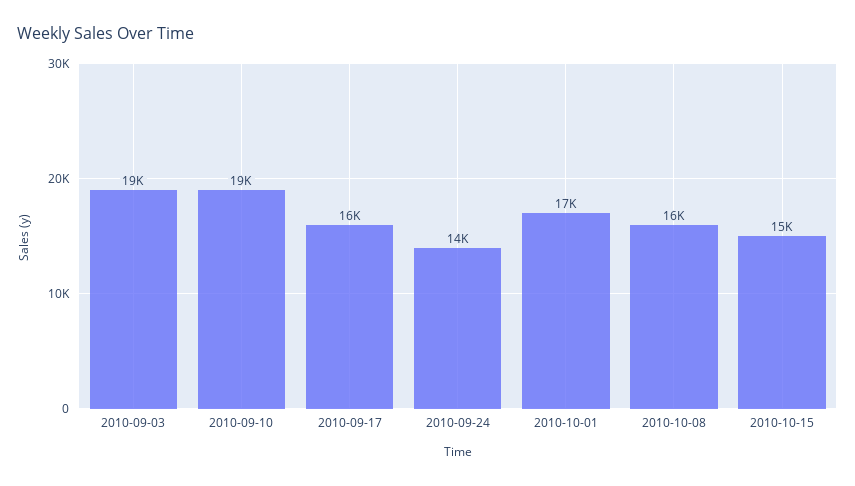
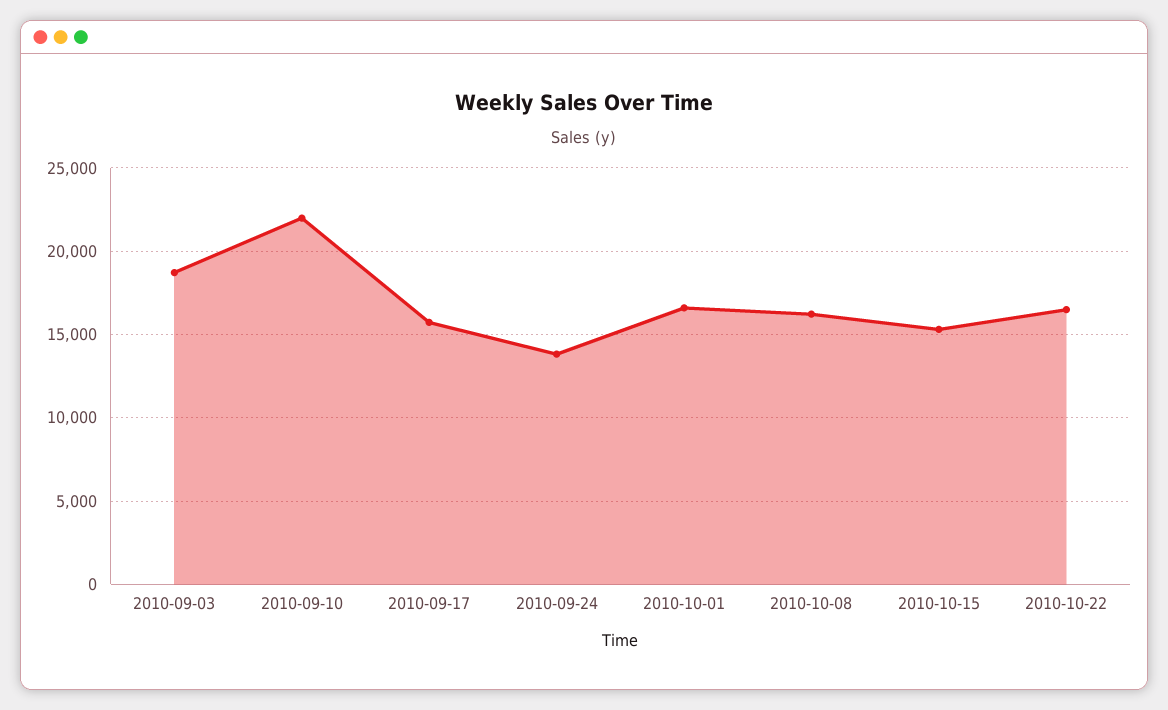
2010-09-10: 19000 -> 22000
2010-10-22: none -> 16500

